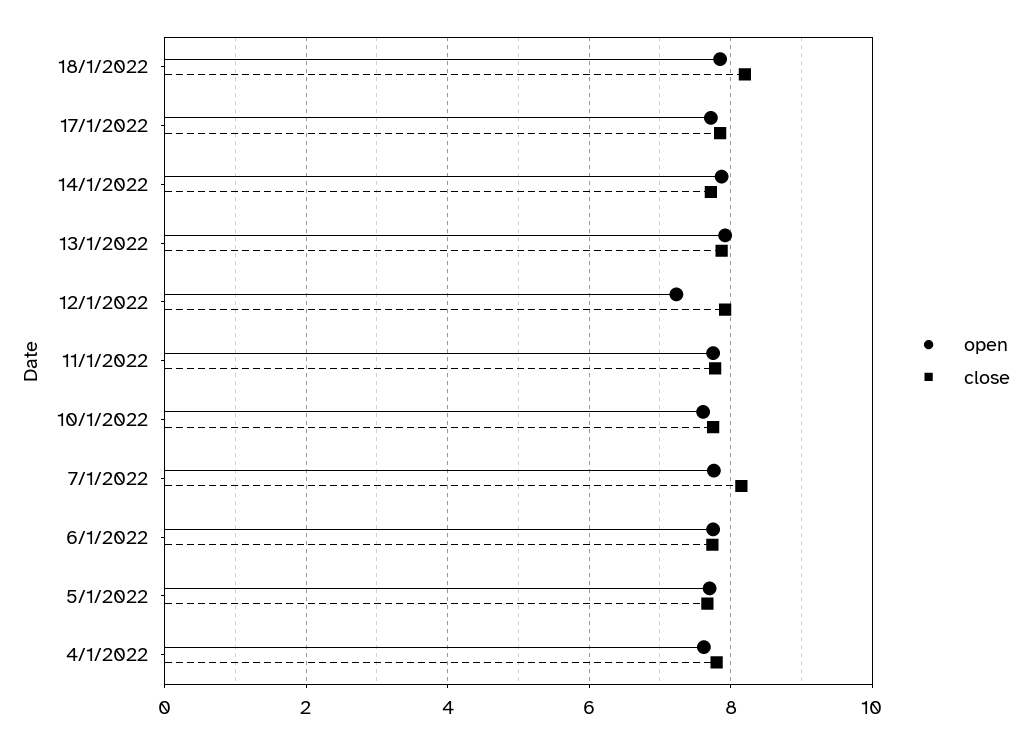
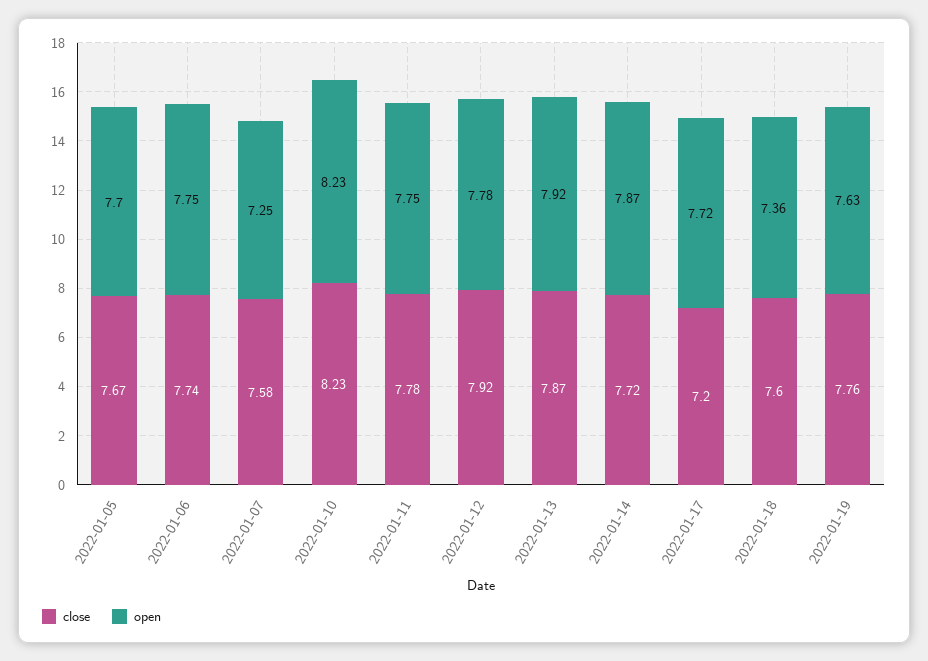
open, 18/1/2022: 7.8 -> 7.36
close, 18/1/2022: 8.2 -> 7.6
close, 17/1/2022: 7.8 -> 7.2
open, 12/1/2022: 7.2 -> 7.78
open, 10/1/2022: 7.6 -> 8.23
close, 10/1/2022: 7.8 -> 8.23
open, 7/1/2022: 7.8 -> 7.25
close, 7/1/2022: 8.2 -> 7.58
open, 4/1/2022: 7.6 -> none
close, 4/1/2022: 7.8 -> none
close, 2022-01-19: none -> 7.76
open, 2022-01-19: none -> 7.63

